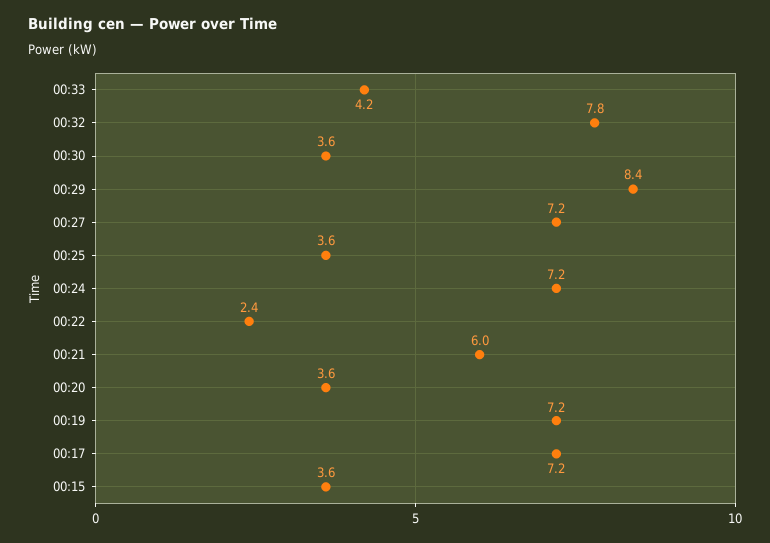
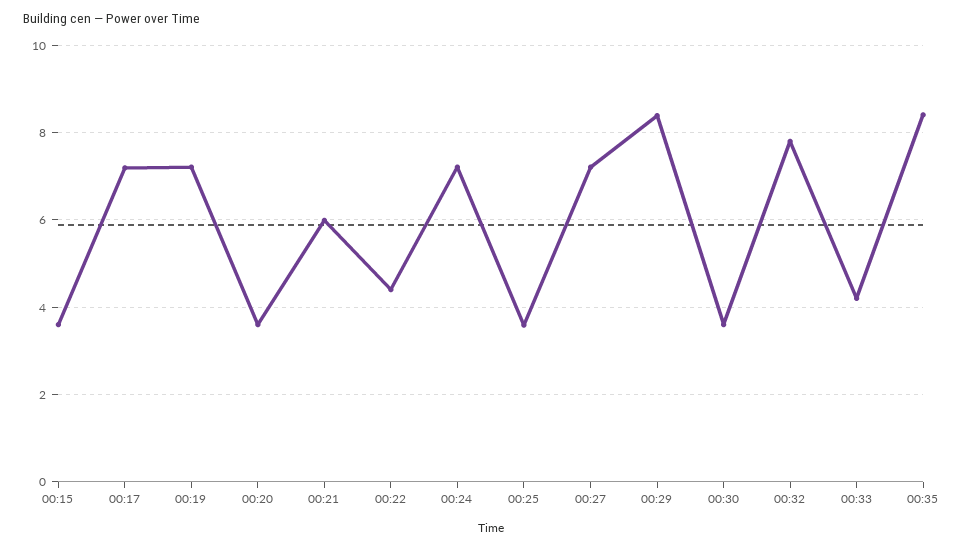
00:22: 2.4 -> 4.4
00:35: none -> 8.4

